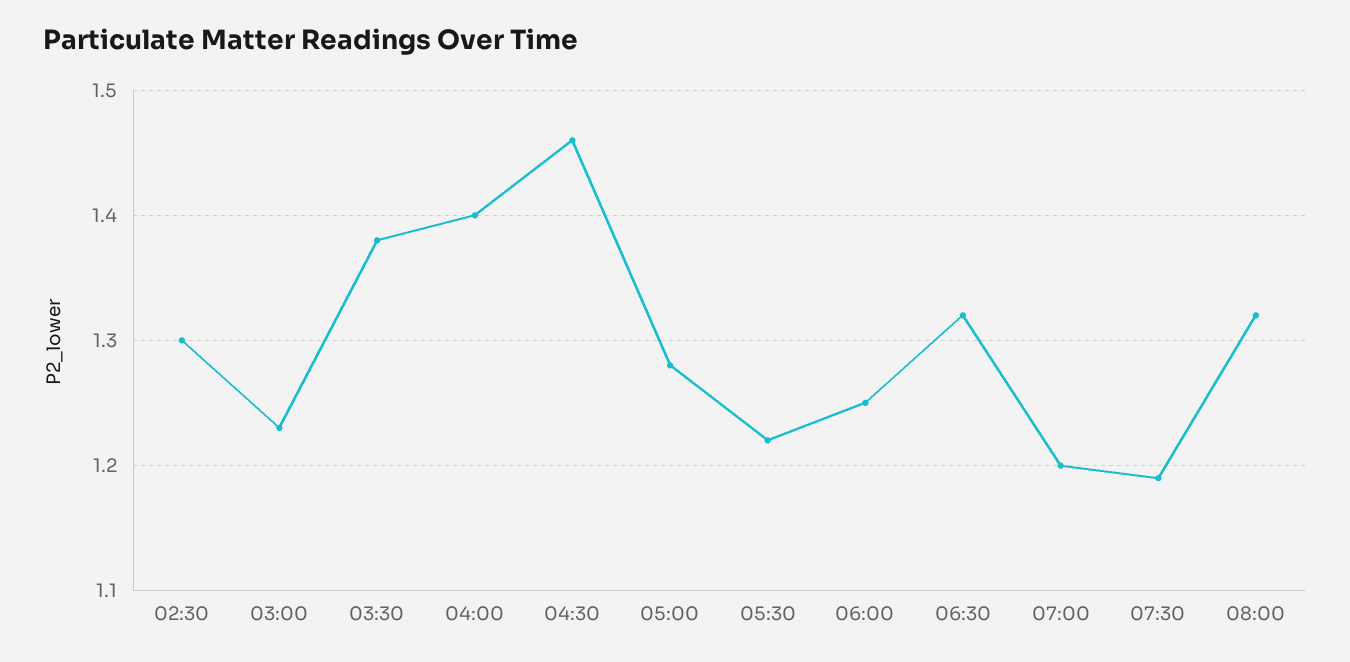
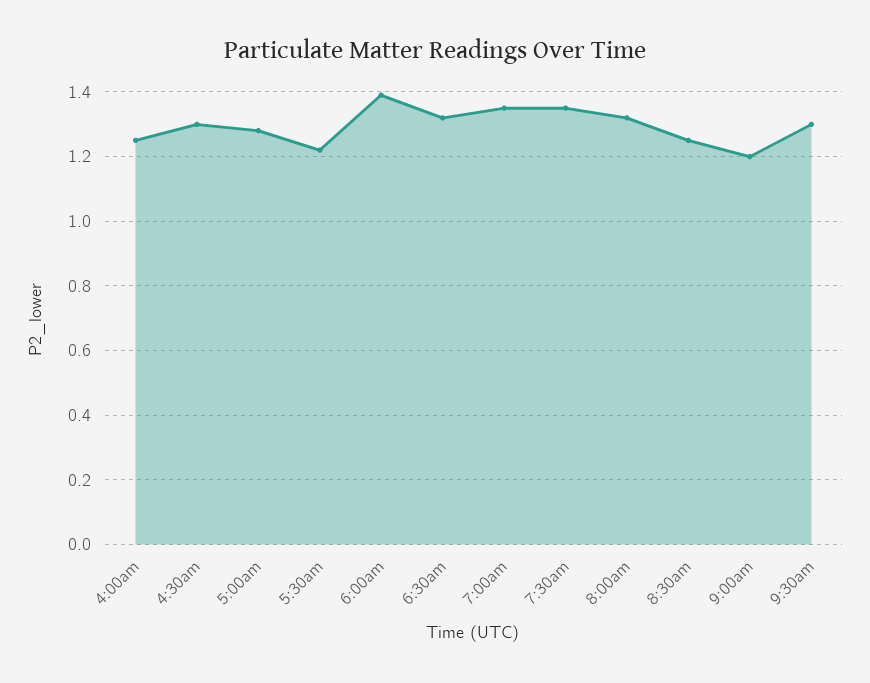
02:30: 1.3 -> none
03:00: 1.23 -> none
03:30: 1.38 -> none
04:00: 1.4 -> 1.25
04:30: 1.46 -> 1.3
06:00: 1.25 -> 1.4
07:00: 1.2 -> 1.35
07:30: 1.19 -> 1.35
8:30am: none -> 1.25
9:00am: none -> 1.2
9:30am: none -> 1.3

